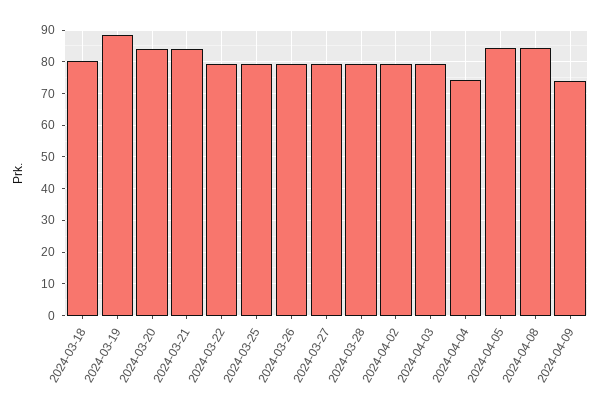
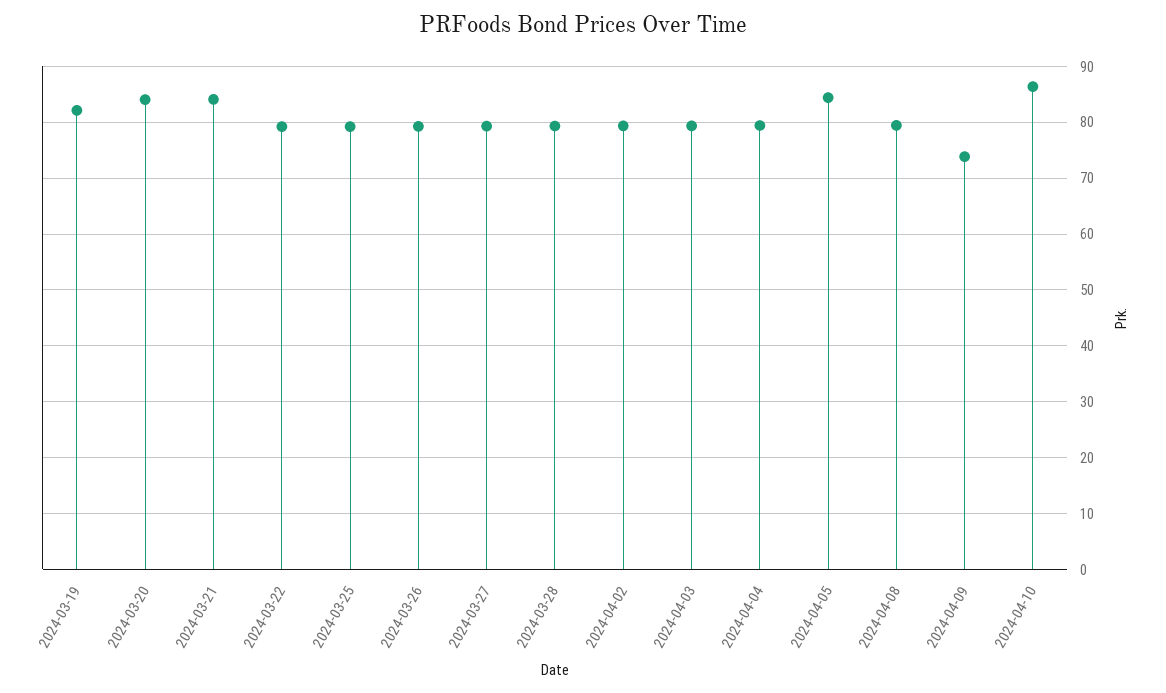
2024-03-18: 80 -> none
2024-03-19: 88 -> 82
2024-04-04: 74 -> 80
2024-04-08: 84 -> 80
2024-04-10: none -> 86

